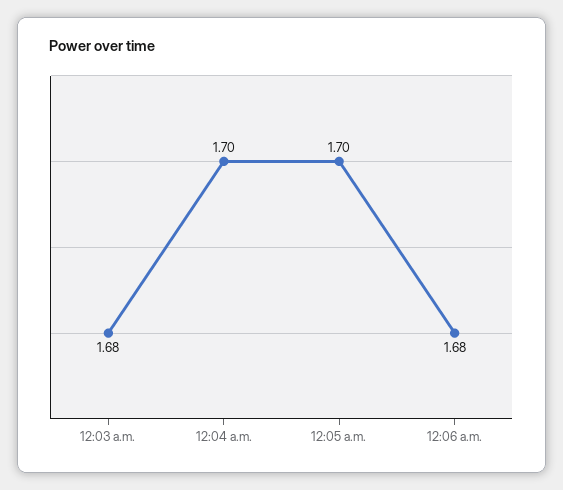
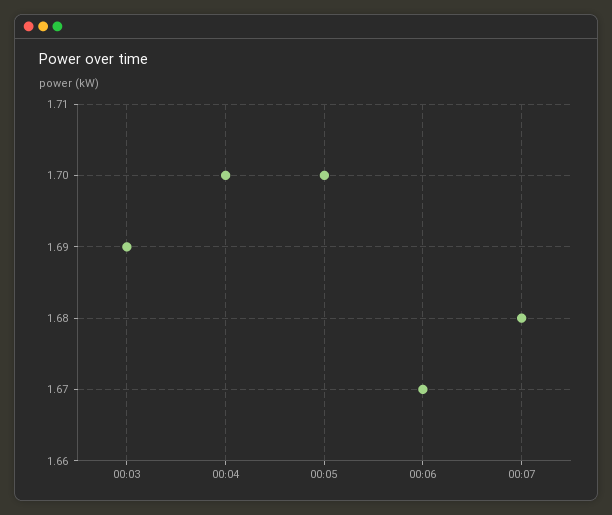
12:03 a.m.: 1.68 -> 1.69
12:06 a.m.: 1.68 -> 1.67
00:07: none -> 1.68

